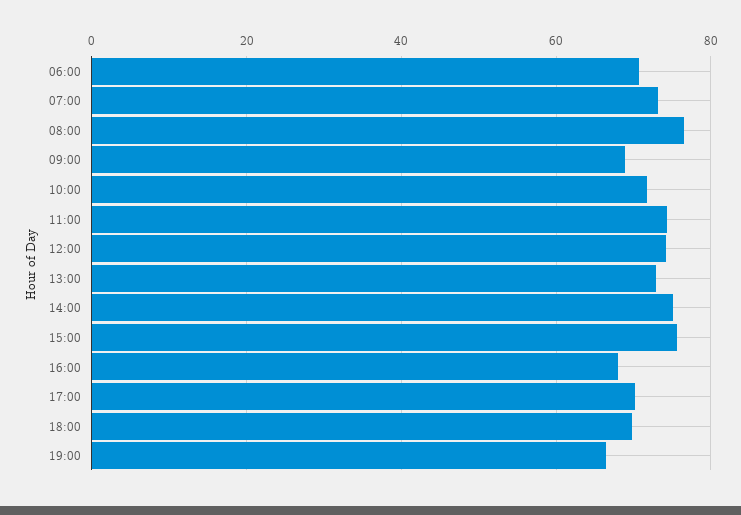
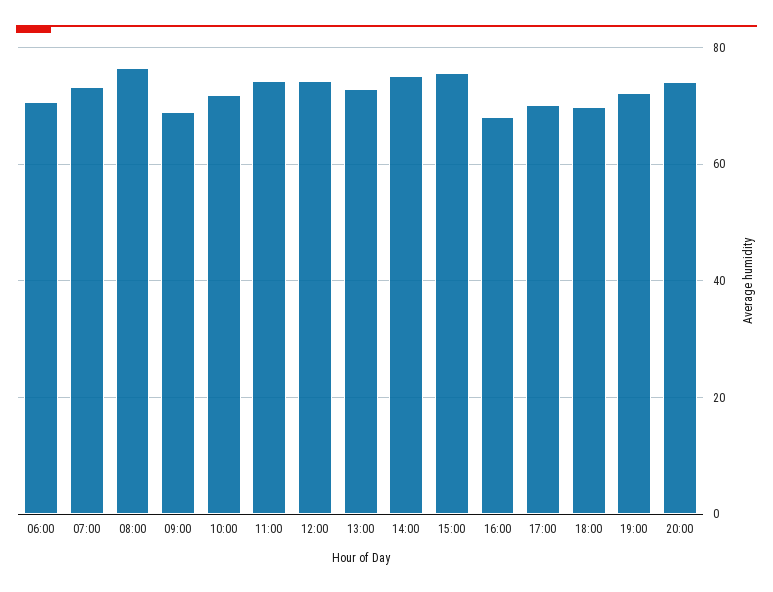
19:00: 66 -> 72
20:00: none -> 74

